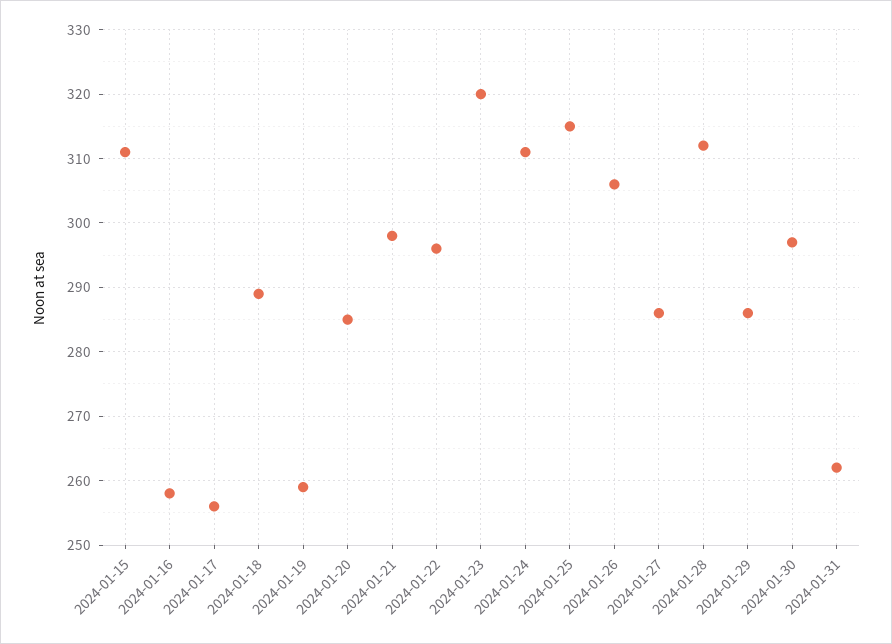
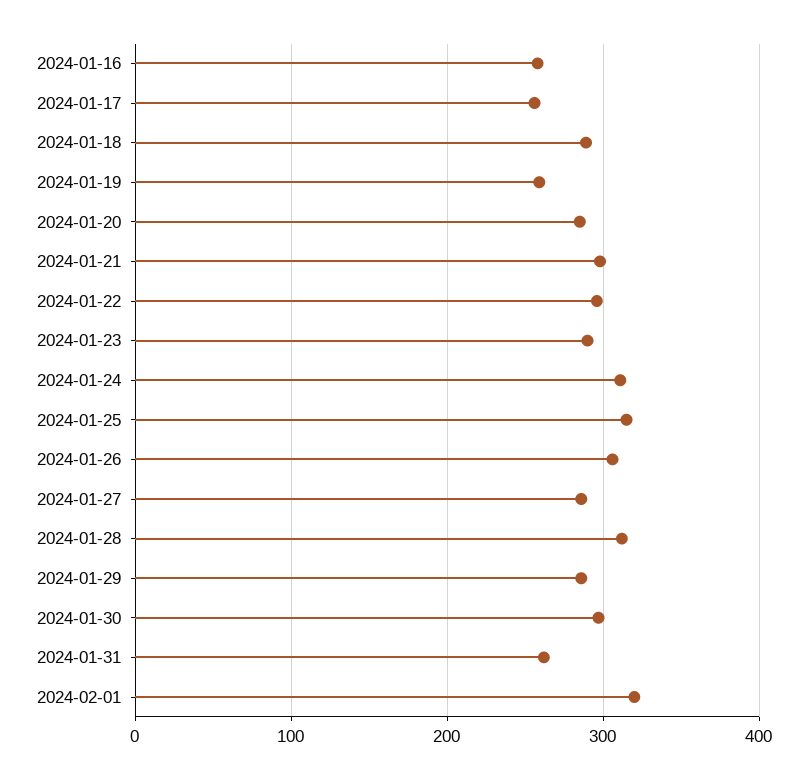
2024-01-15: 311 -> none
2024-01-23: 320 -> 290
2024-02-01: none -> 320

